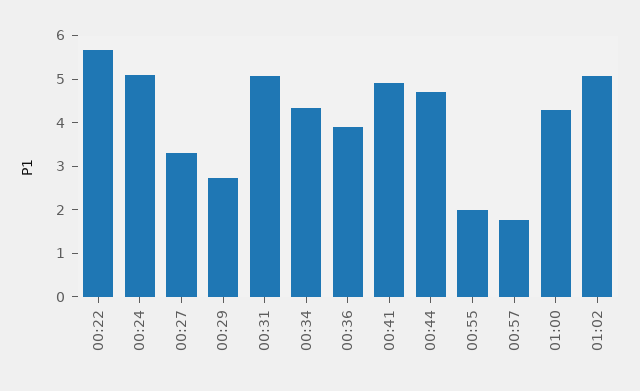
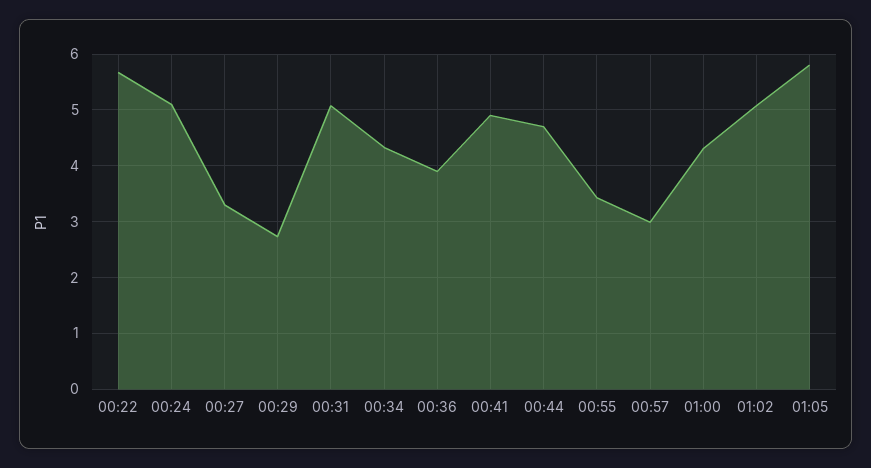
00:55: 2 -> 3.4
00:57: 1.8 -> 3
01:05: none -> 5.8

